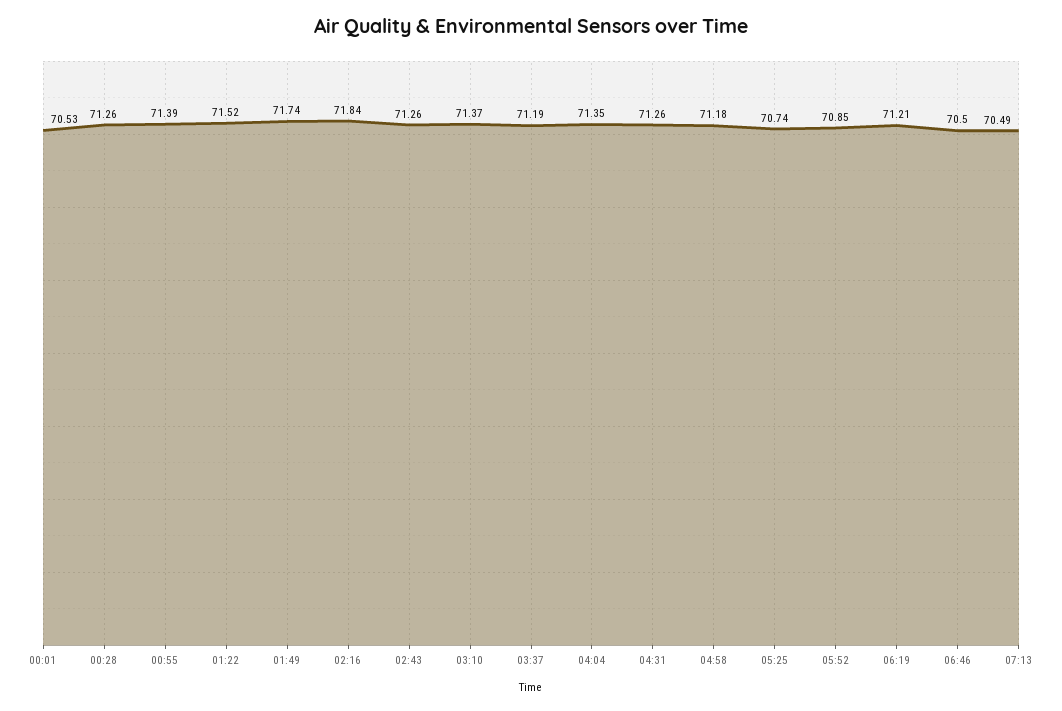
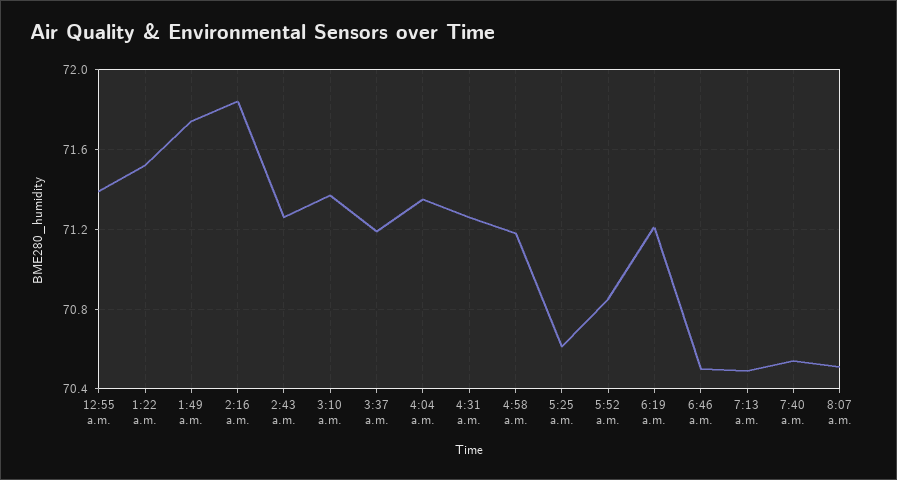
00:01: 70.53 -> none
00:28: 71.26 -> none
05:25: 70.74 -> 70.6
7:40 a.m.: none -> 70.55
8:07 a.m.: none -> 70.5

